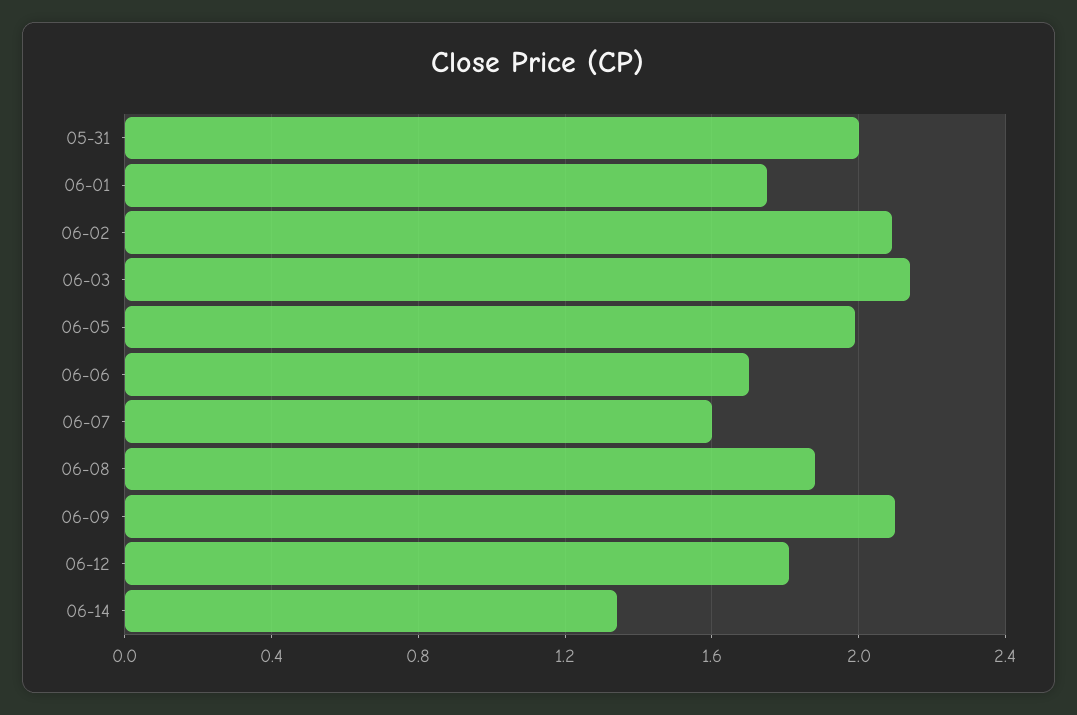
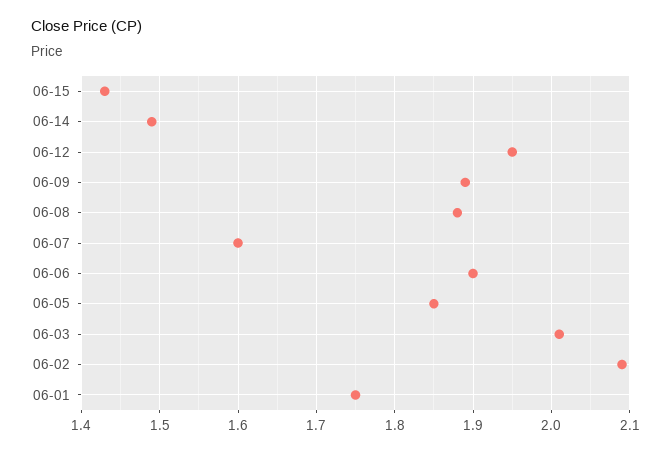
05-31: 2 -> none
06-03: 2.15 -> 2.01
06-05: 2 -> 1.85
06-06: 1.7 -> 1.9
06-09: 2.1 -> 1.89
06-12: 1.8 -> 1.95
06-14: 1.35 -> 1.49
06-15: none -> 1.43

